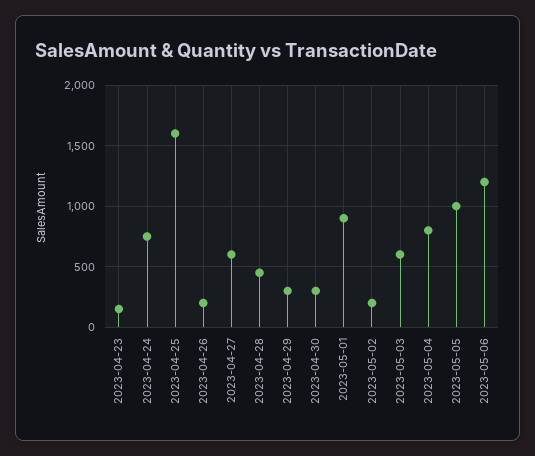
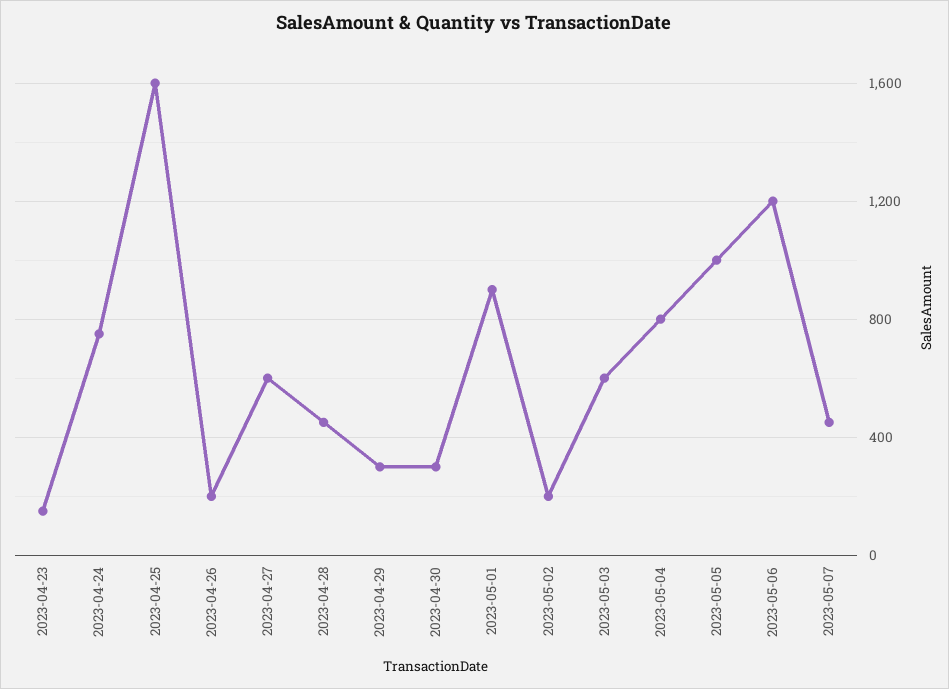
2023-05-07: none -> 450

